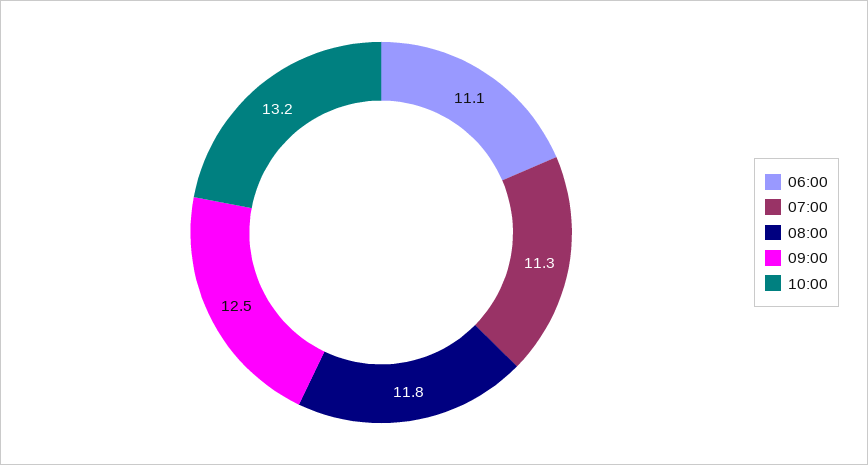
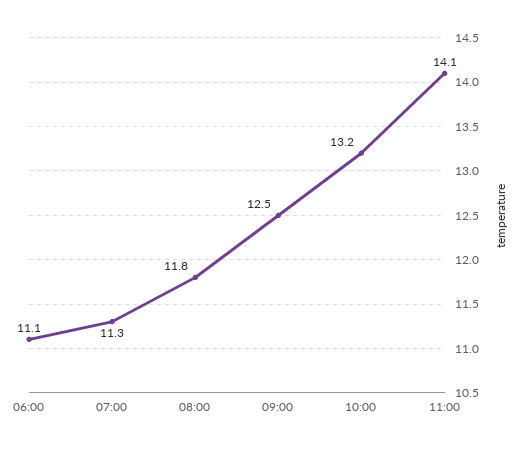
11:00: none -> 14.1

